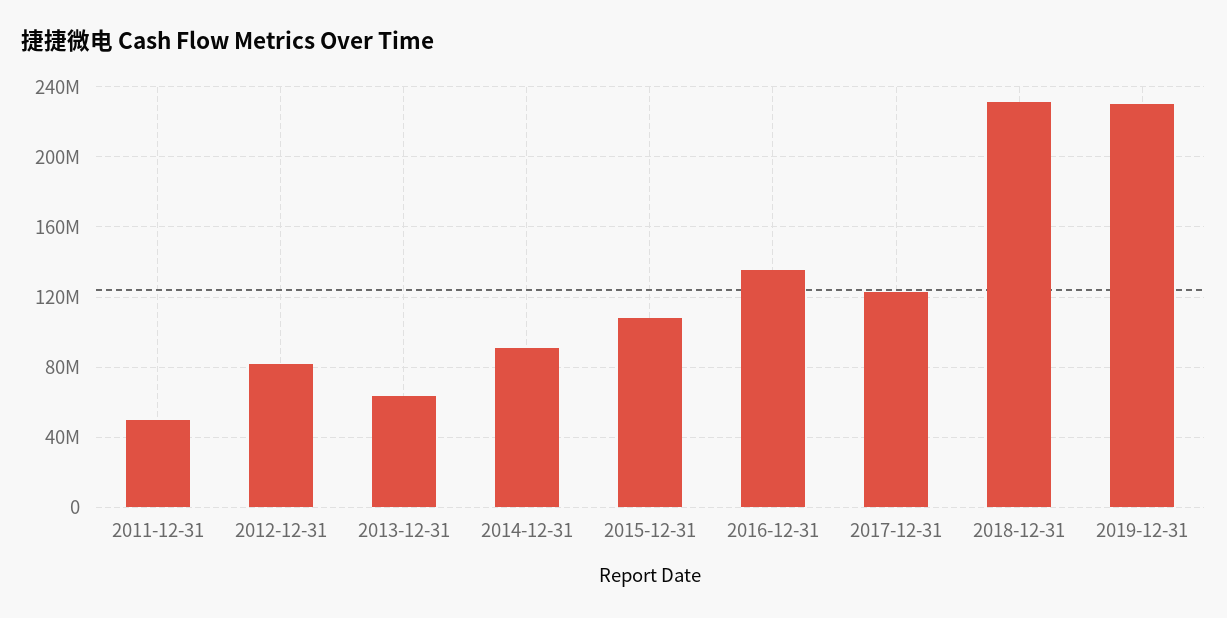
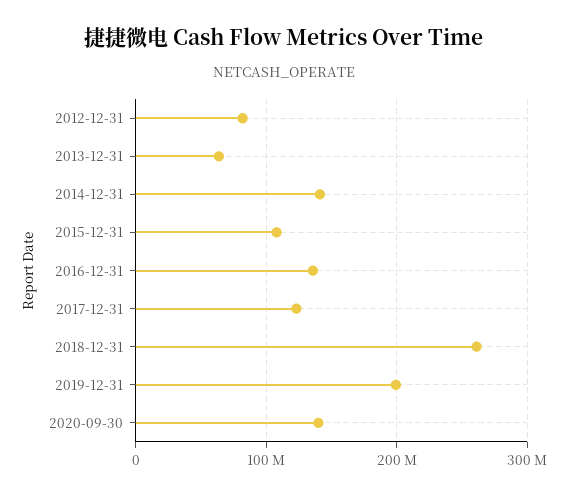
2011-12-31: 50000000 -> none
2014-12-31: 90000000 -> 140000000
2018-12-31: 230000000 -> 260000000
2019-12-31: 230000000 -> 200000000
2020-09-30: none -> 140000000

